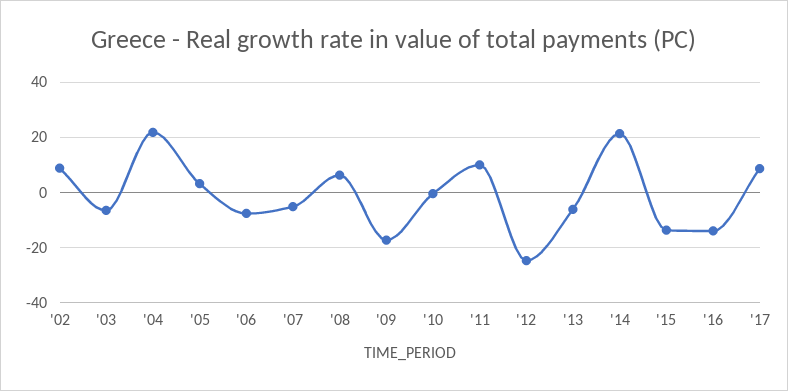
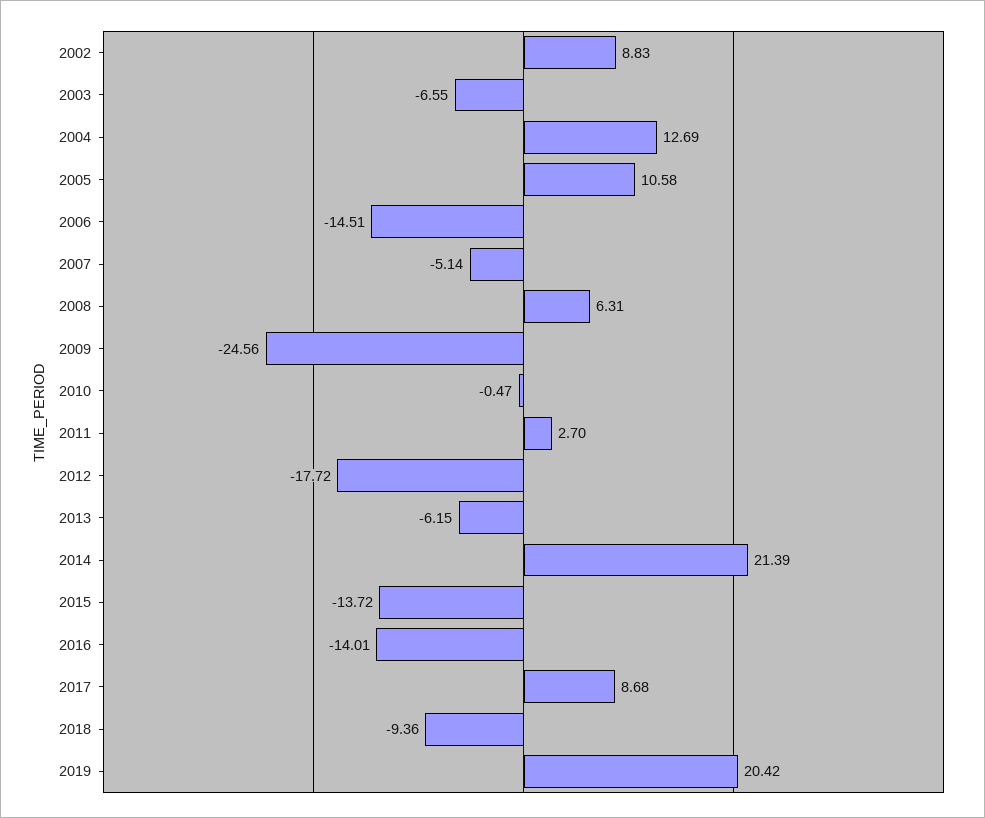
'04: 22.5 -> 12.69
'05: 2.5 -> 10.58
'06: -7.5 -> -14.51
'09: -17.5 -> -24.56
'11: 10 -> 2.7
'12: -25 -> -17.72
2018: none -> -9.36
2019: none -> 20.42

